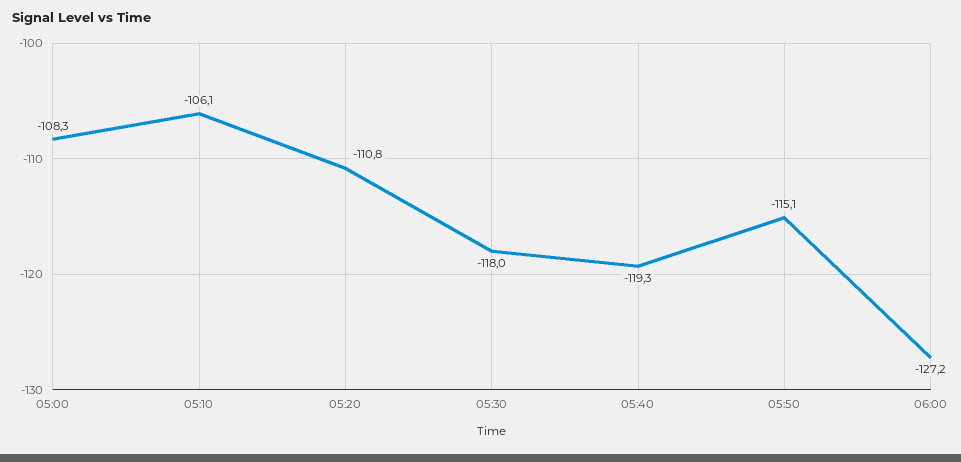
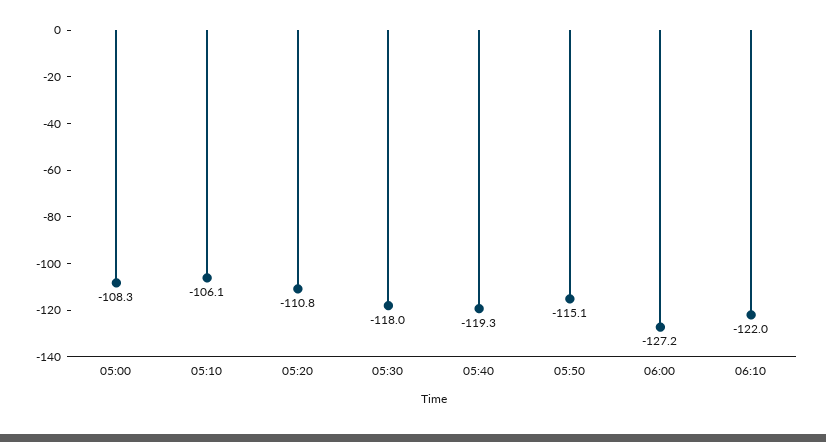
06:10: none -> -122

